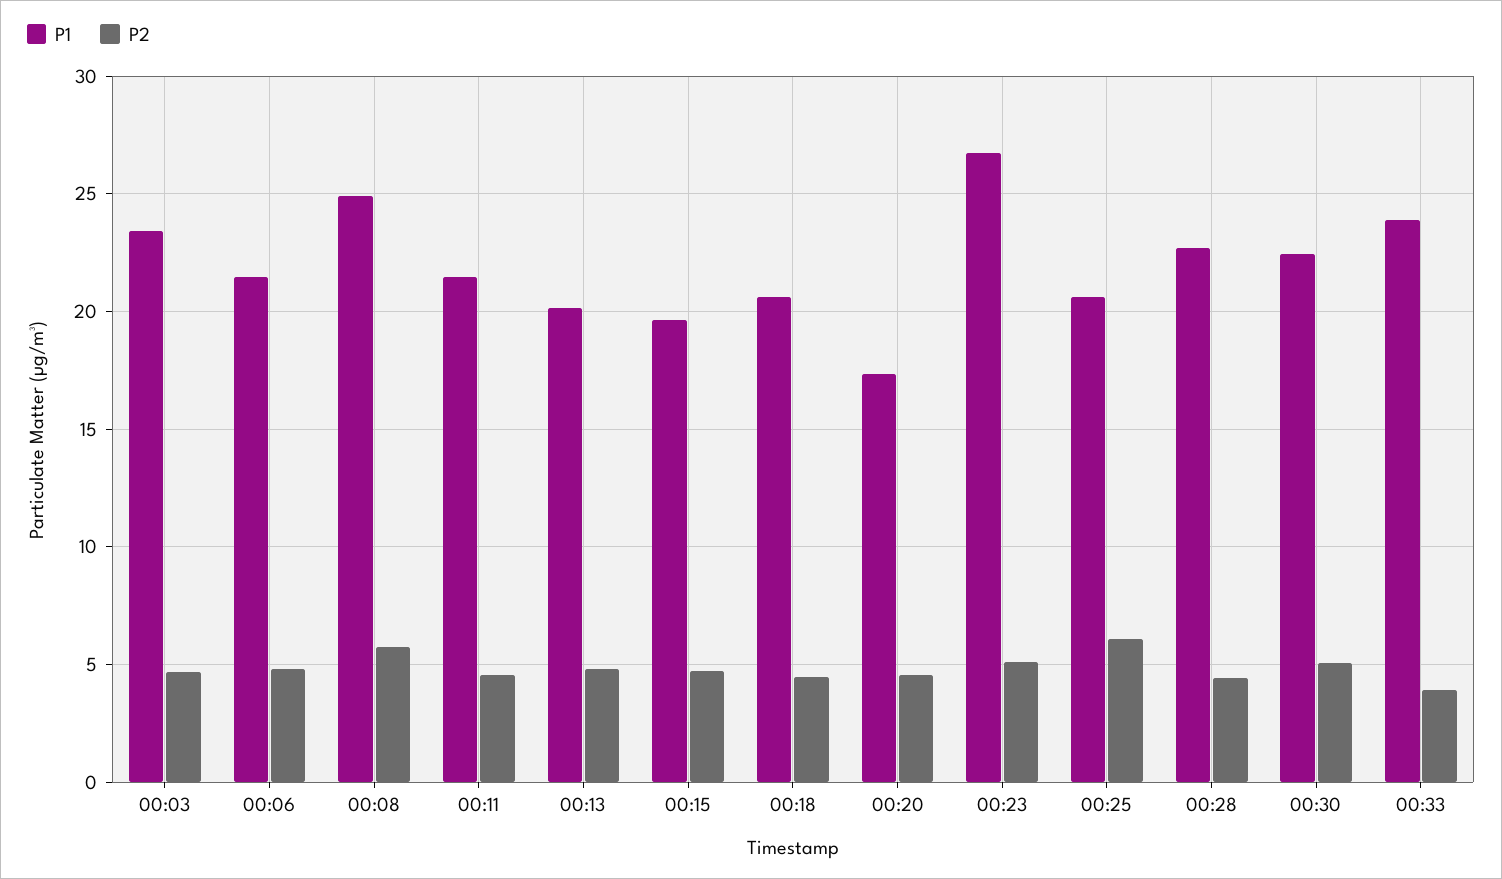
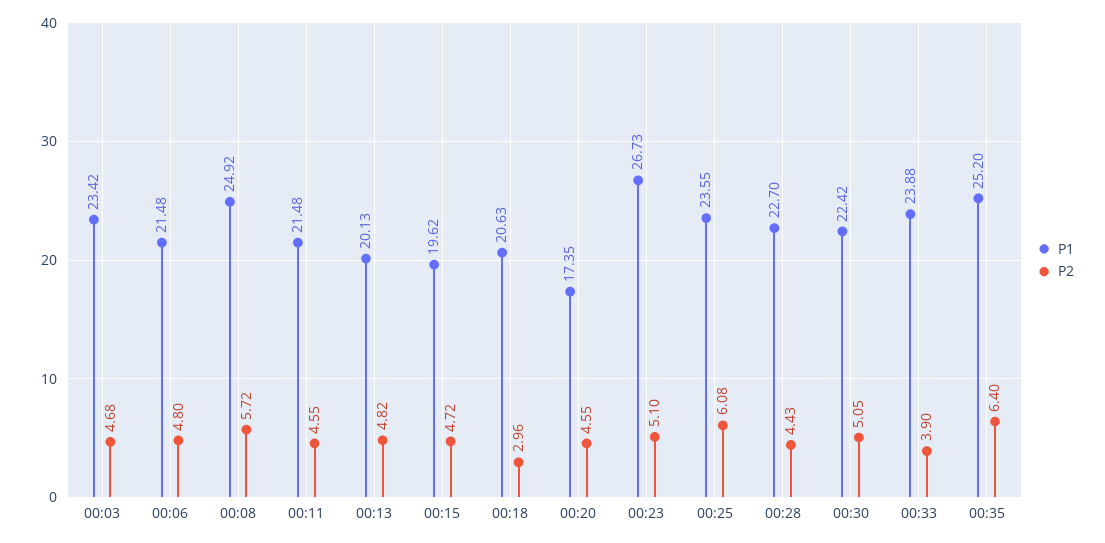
P2, 00:18: 4.5 -> 2.96
P1, 00:25: 20.5 -> 23.55
P1, 00:35: none -> 25.2
P2, 00:35: none -> 6.4

